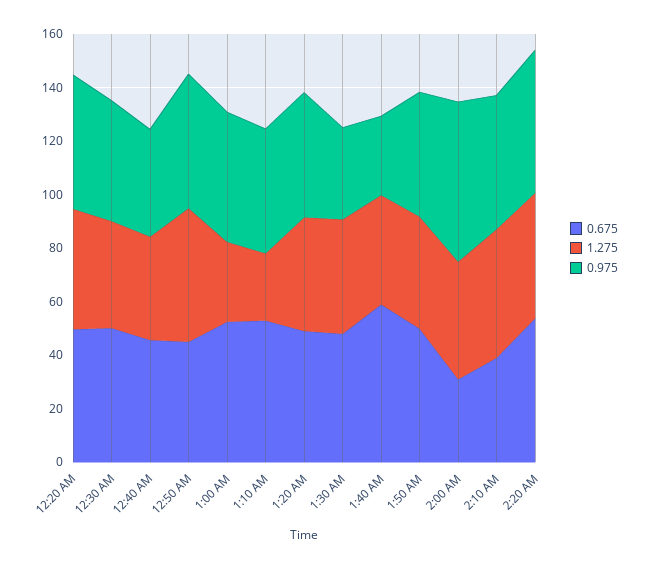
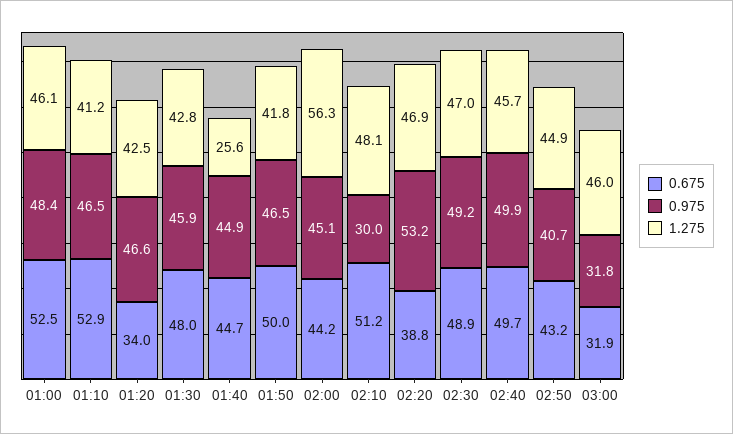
0.675, 12:20 AM: 50 -> none
1.275, 12:20 AM: 45 -> none
0.975, 12:20 AM: 50 -> none
0.675, 12:30 AM: 50 -> none
1.275, 12:30 AM: 40 -> none
0.975, 12:30 AM: 45 -> none
0.675, 12:40 AM: 45 -> none
1.275, 12:40 AM: 40 -> none
0.975, 12:40 AM: 40 -> none
0.675, 12:50 AM: 45 -> none
1.275, 12:50 AM: 50 -> none
0.975, 12:50 AM: 50 -> none
1.275, 1:00 AM: 30 -> 46.1
1.275, 1:10 AM: 25 -> 41.2
0.675, 1:20 AM: 50 -> 34
0.975, 1:30 AM: 35 -> 45.9
0.675, 1:40 AM: 60 -> 44.7
1.275, 1:40 AM: 40 -> 25.6
0.975, 1:40 AM: 30 -> 44.9
0.675, 2:00 AM: 30 -> 44.2
1.275, 2:00 AM: 45 -> 56.3
0.975, 2:00 AM: 60 -> 45.1
0.675, 2:10 AM: 40 -> 51.2
0.975, 2:10 AM: 50 -> 30
0.675, 2:20 AM: 55 -> 38.8
0.675, 02:30: none -> 48.9
0.975, 02:30: none -> 49.2
1.275, 02:30: none -> 47
0.675, 02:40: none -> 49.7
0.975, 02:40: none -> 49.9
1.275, 02:40: none -> 45.7
0.675, 02:50: none -> 43.2
0.975, 02:50: none -> 40.7
1.275, 02:50: none -> 44.9
0.675, 03:00: none -> 31.9
0.975, 03:00: none -> 31.8
1.275, 03:00: none -> 46

